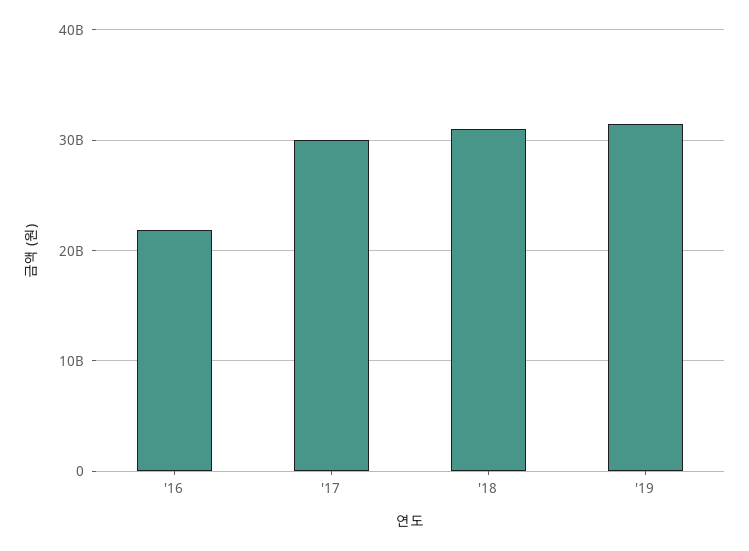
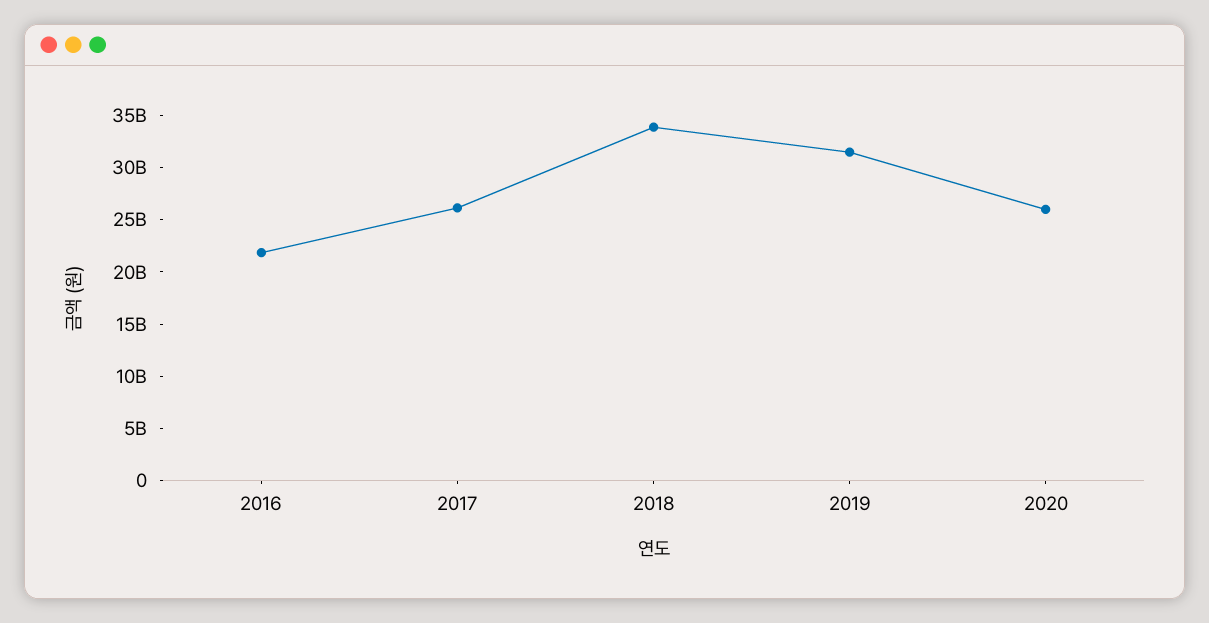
'17: 30000000000 -> 26000000000
'18: 31000000000 -> 34000000000
2020: none -> 26000000000

